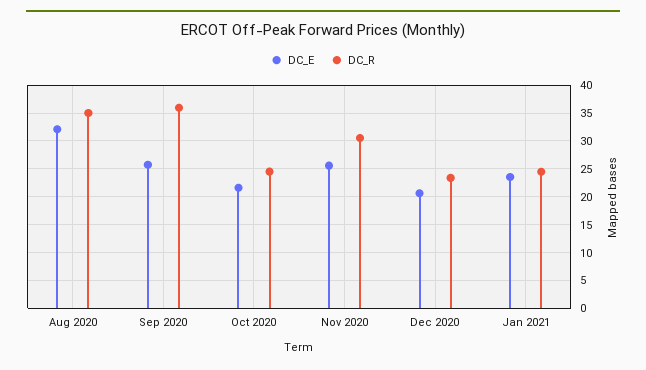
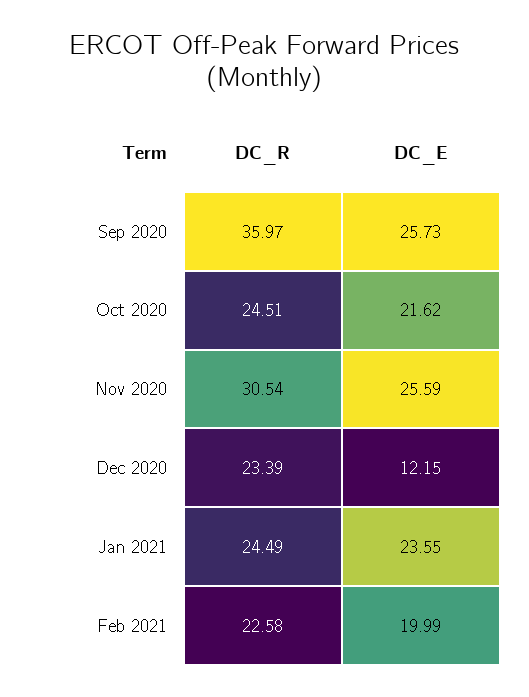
DC_E, Aug 2020: 32.5 -> none
DC_R, Aug 2020: 35 -> none
DC_E, Dec 2020: 20 -> 12.15
DC_R, Feb 2021: none -> 22.58
DC_E, Feb 2021: none -> 19.99

